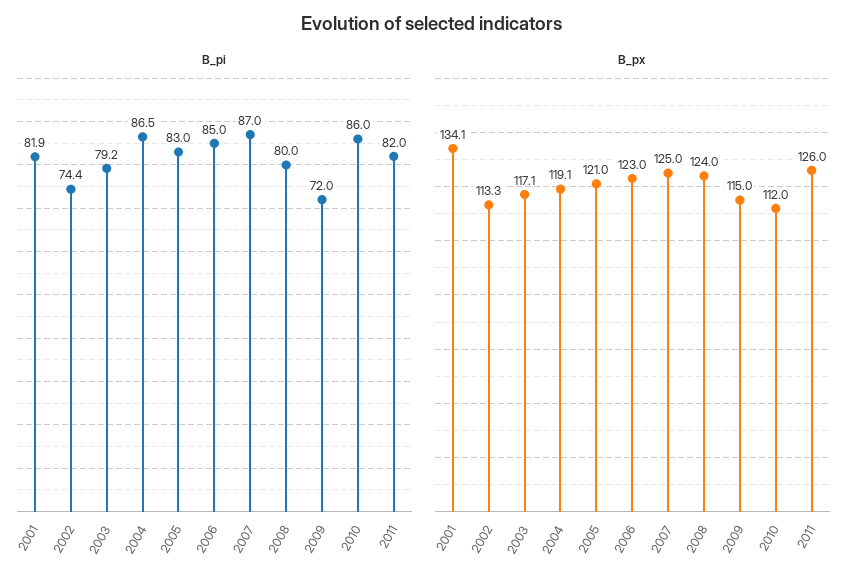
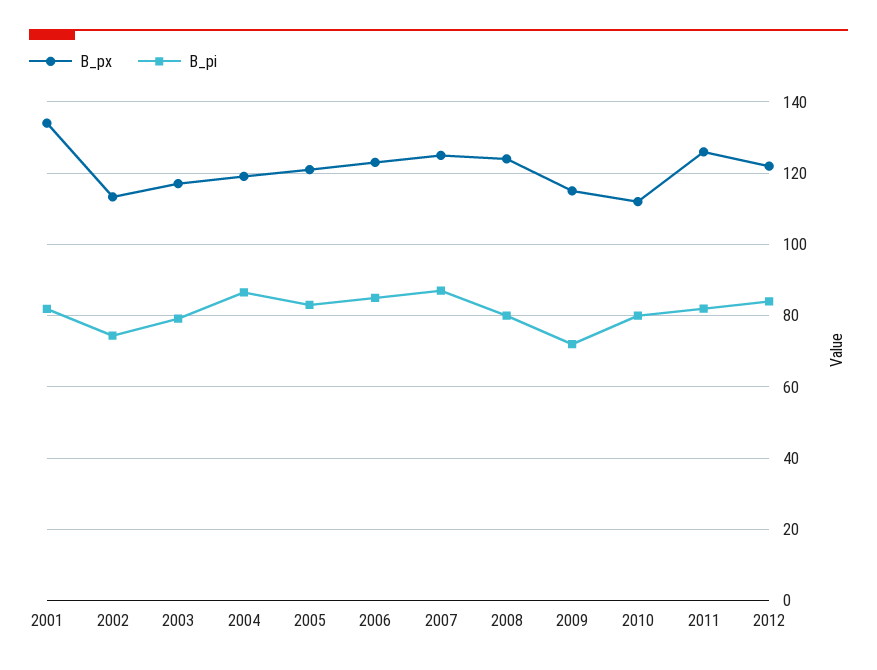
B_pi, 2010: 86 -> 80
B_px, 2012: none -> 122
B_pi, 2012: none -> 84

